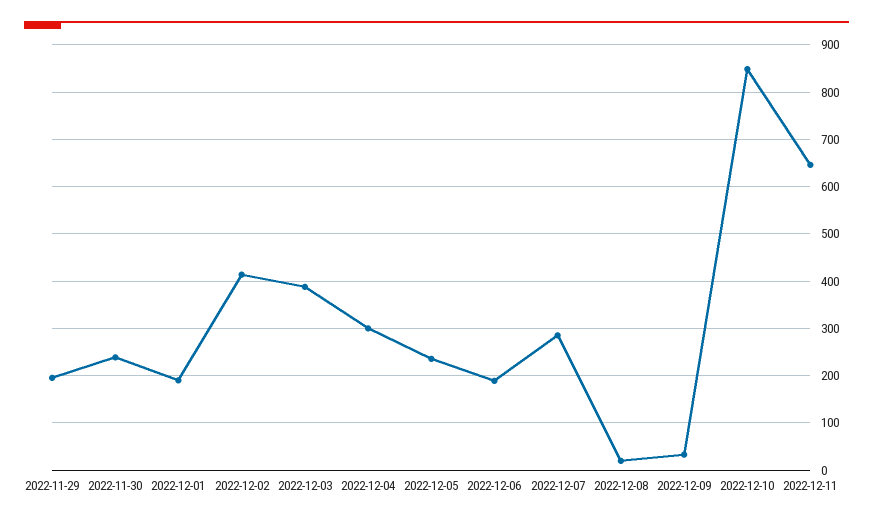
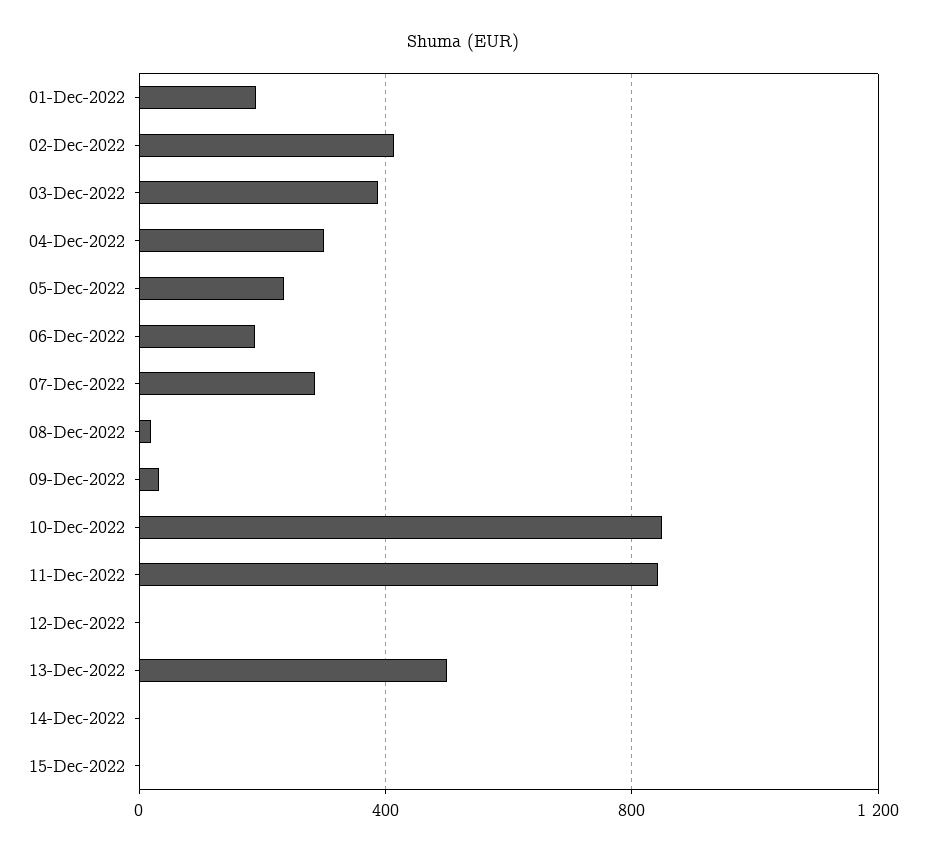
2022-11-29: 200 -> none
2022-11-30: 240 -> none
2022-12-11: 640 -> 850
12-Dec-2022: none -> 0
13-Dec-2022: none -> 500
14-Dec-2022: none -> 0
15-Dec-2022: none -> 0

